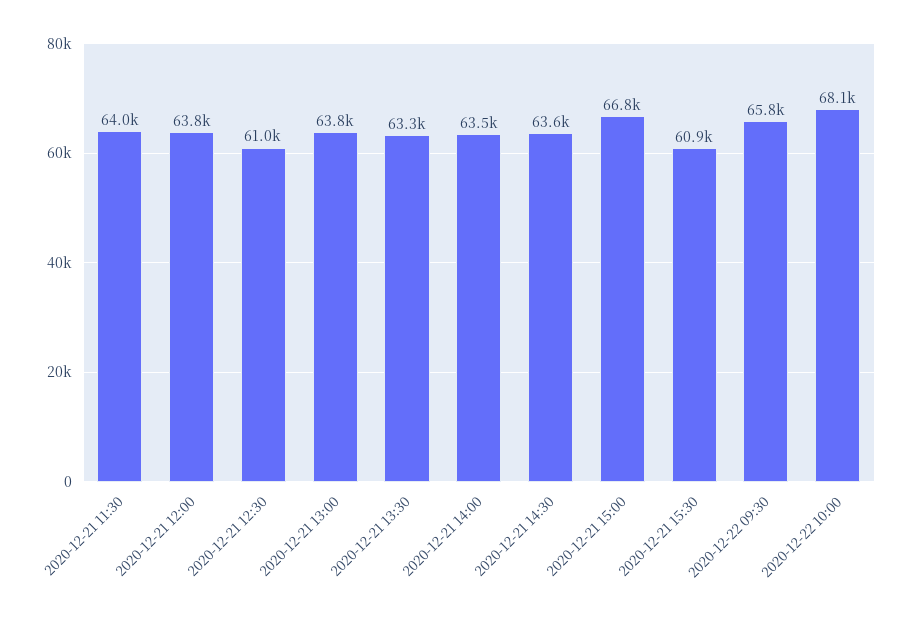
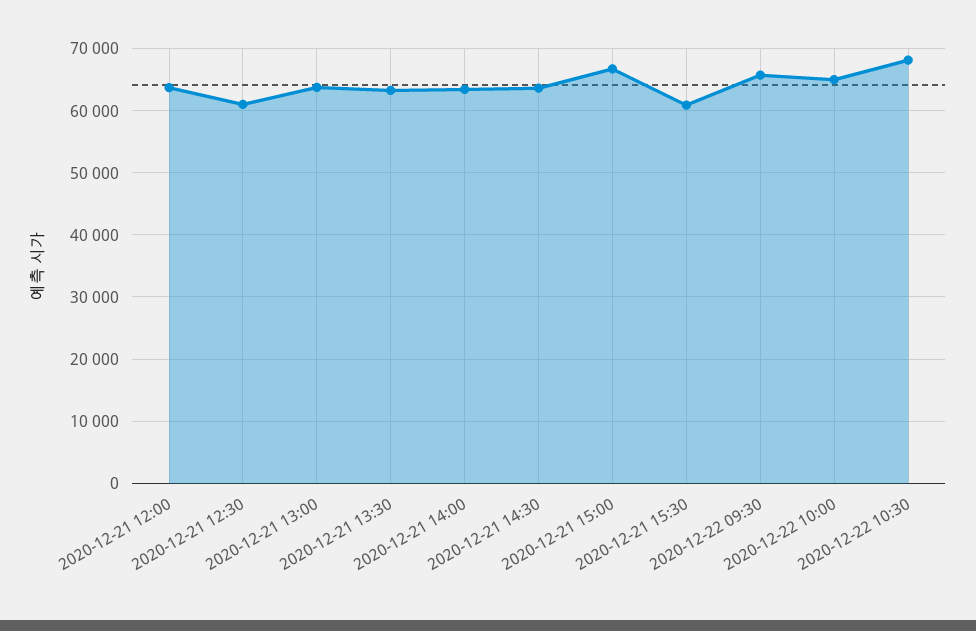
2020-12-21 11:30: 64000 -> none
2020-12-22 10:00: 68100 -> 65000
2020-12-22 10:30: none -> 68000

